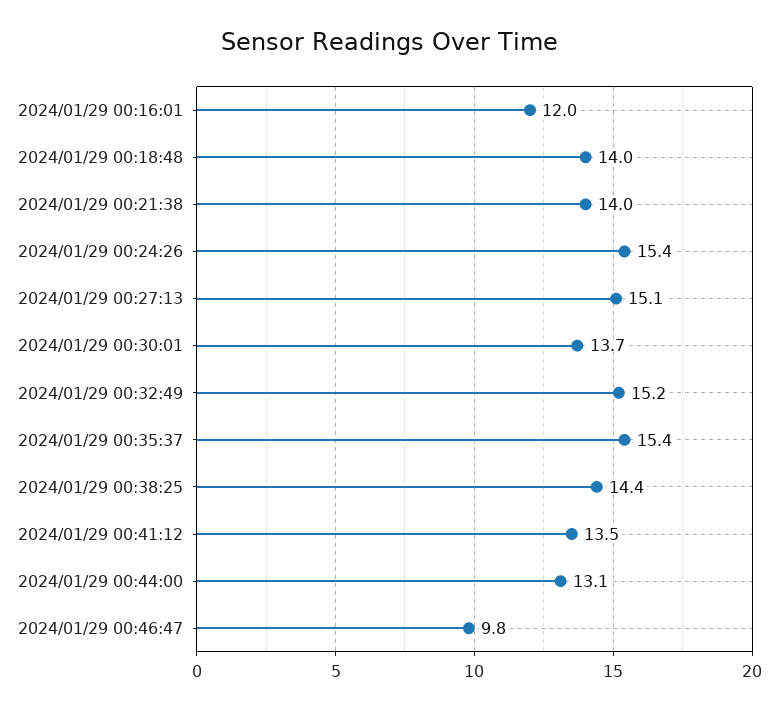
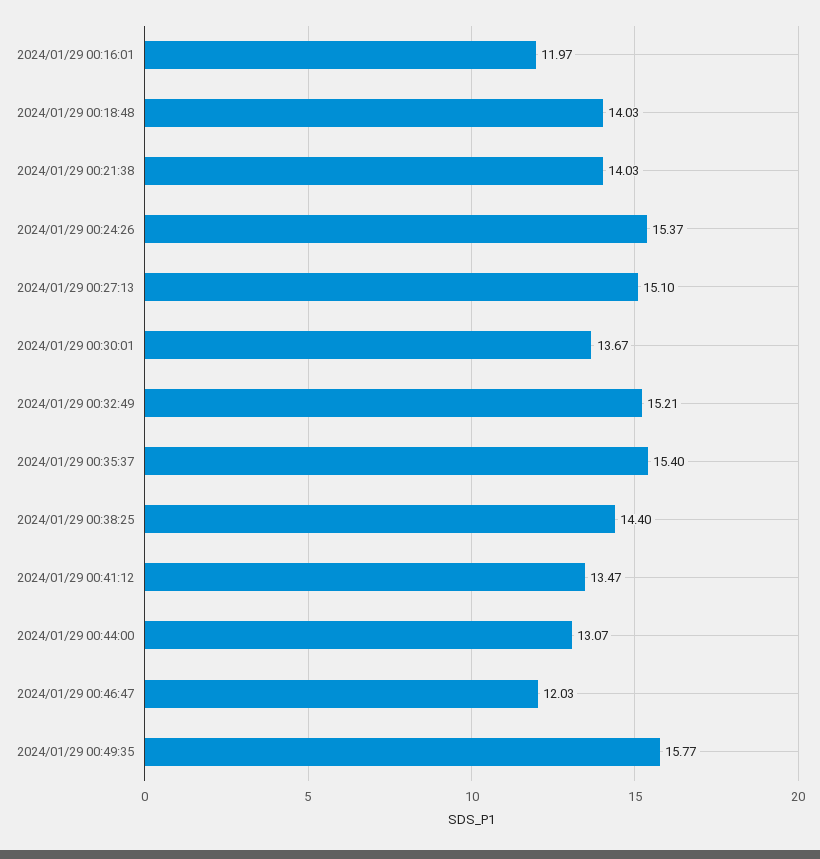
2024/01/29 00:46:47: 9.8 -> 12.03
2024/01/29 00:49:35: none -> 15.77

